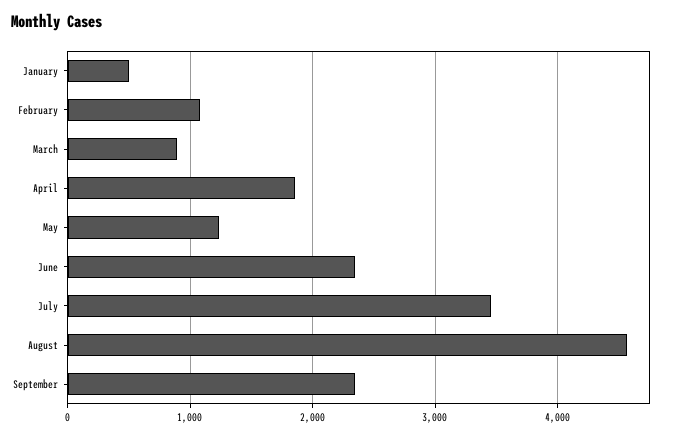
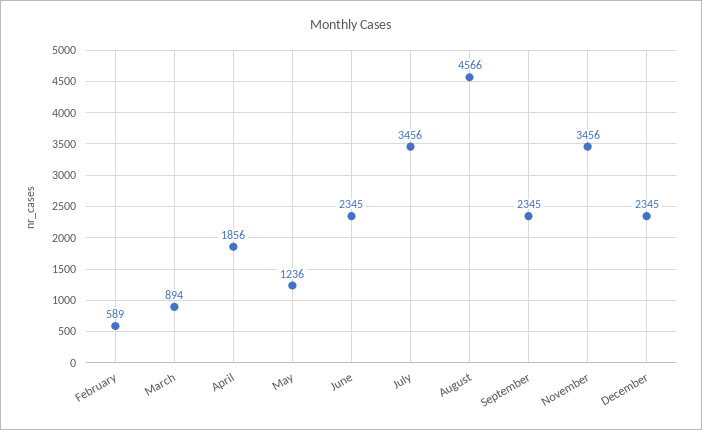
January: 500 -> none
February: 1100 -> 589
November: none -> 3456
December: none -> 2345

